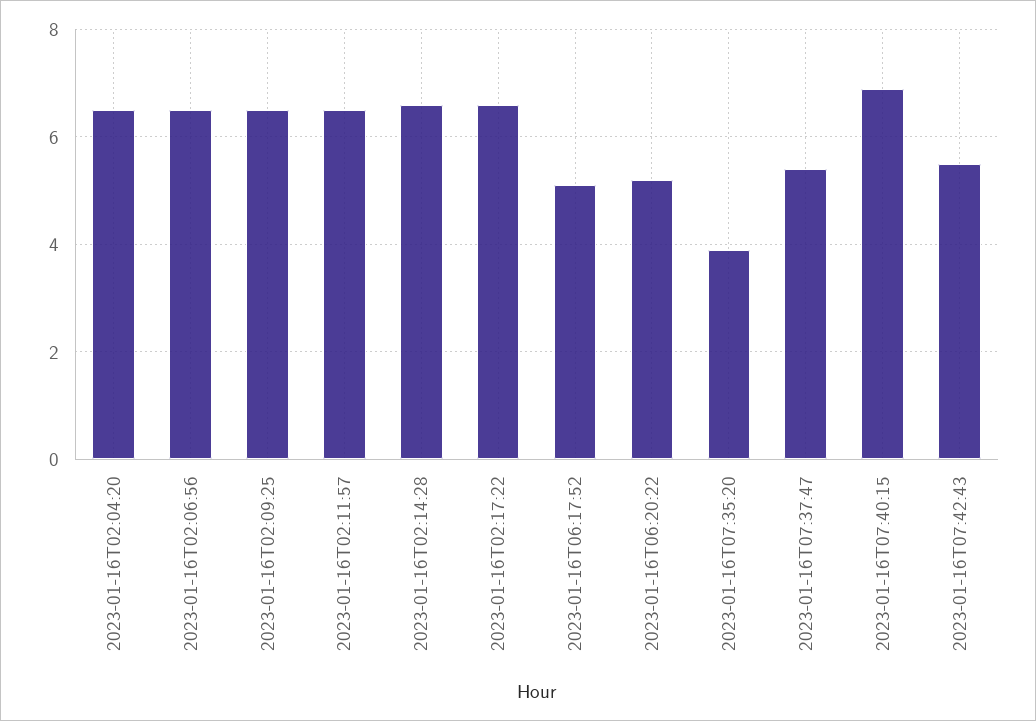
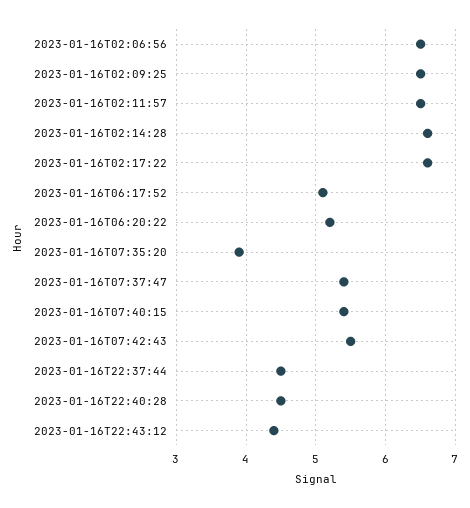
2023-01-16T02:04:20: 6.5 -> none
2023-01-16T07:40:15: 7 -> 5.4
2023-01-16T22:37:44: none -> 4.5
2023-01-16T22:40:28: none -> 4.5
2023-01-16T22:43:12: none -> 4.4

